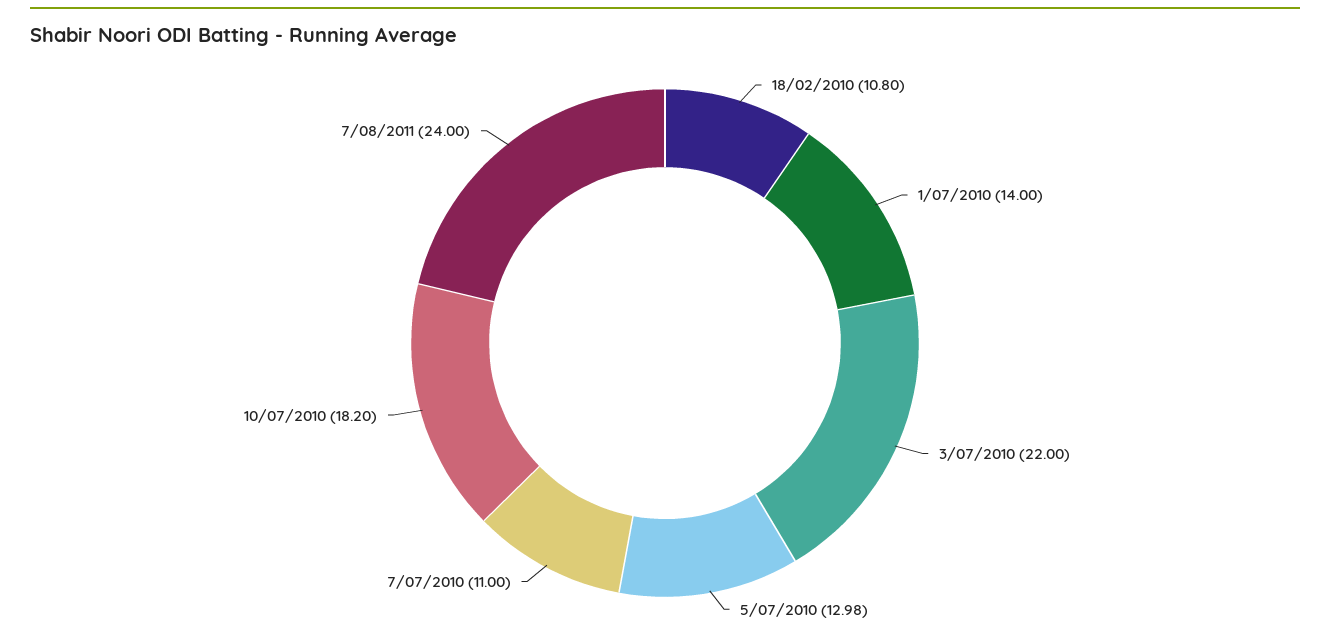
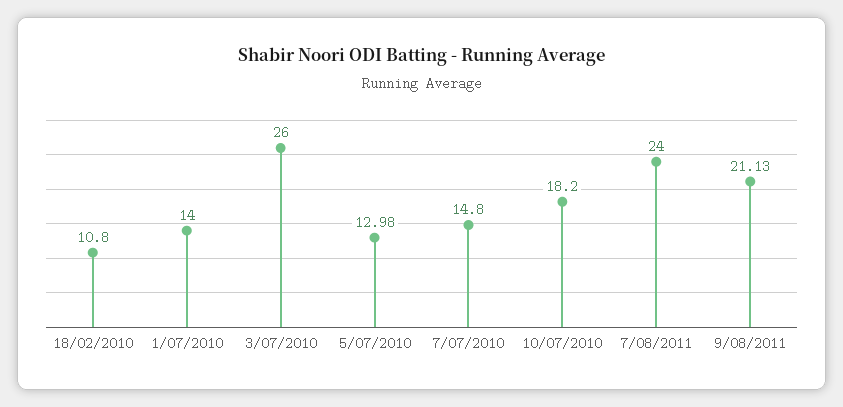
3/07/2010: 22 -> 26
7/07/2010: 11 -> 14.8
9/08/2011: none -> 21.13

